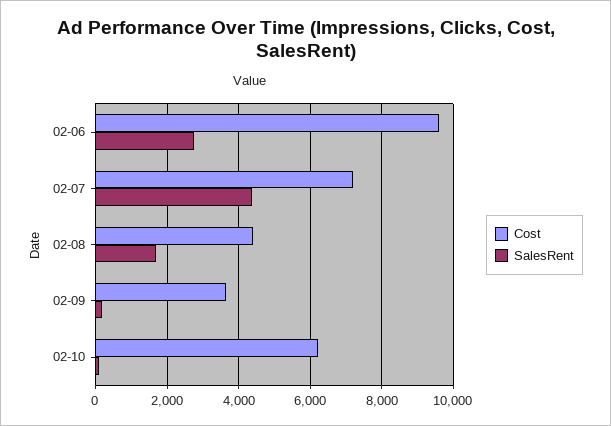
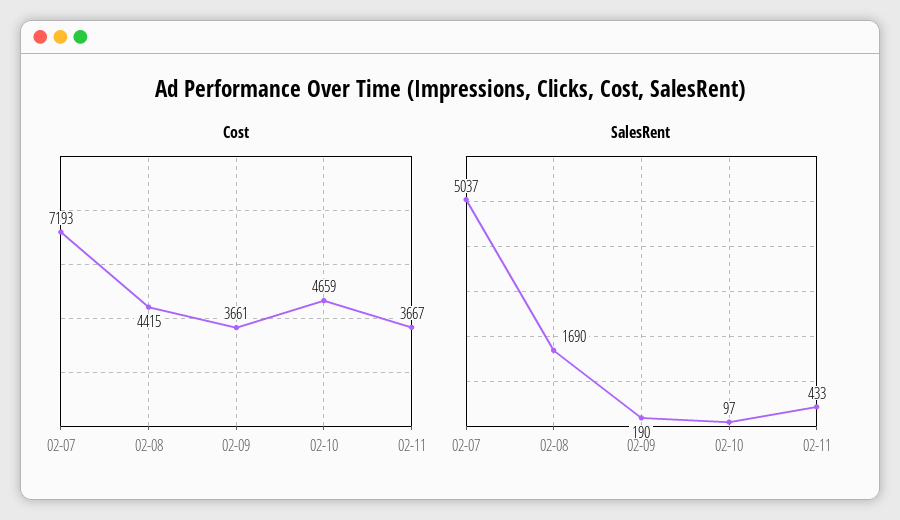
Cost, 02-06: 9600 -> none
SalesRent, 02-06: 2800 -> none
SalesRent, 02-07: 4400 -> 5037
Cost, 02-10: 6200 -> 4659
Cost, 02-11: none -> 3667
SalesRent, 02-11: none -> 433

